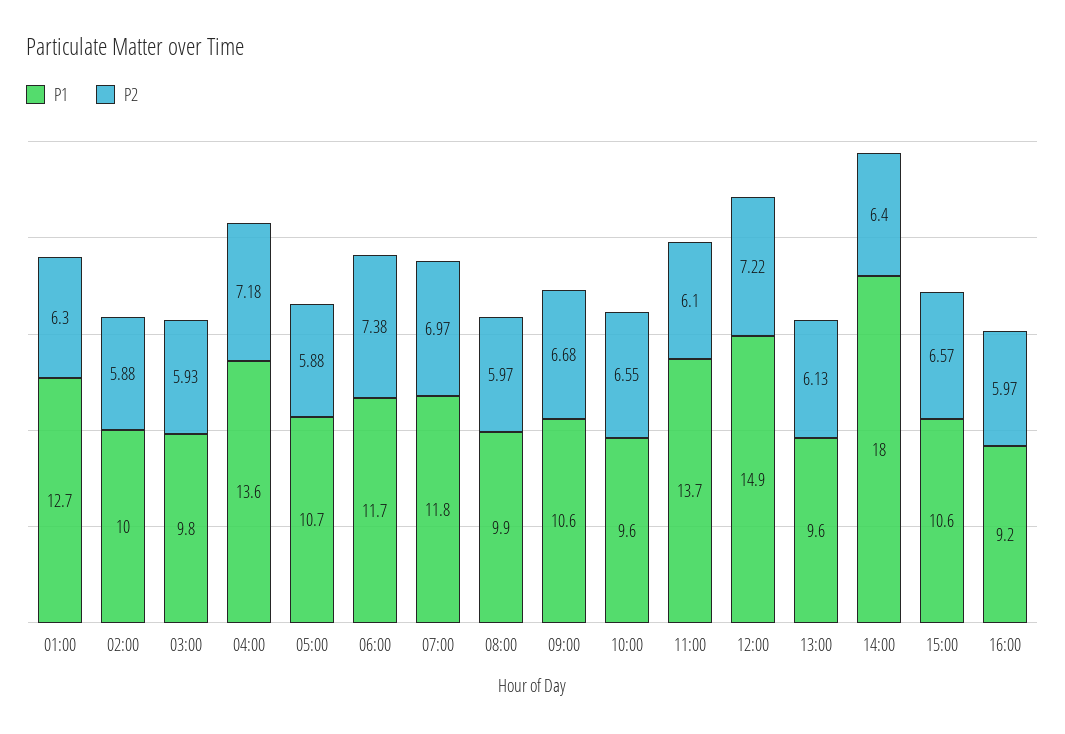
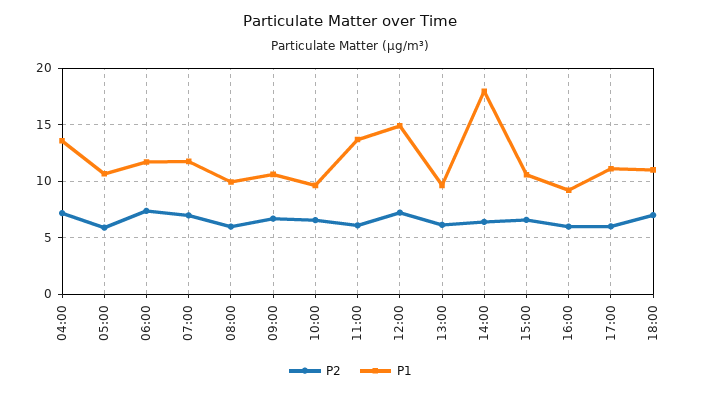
P1, 01:00: 12.7 -> none
P2, 01:00: 6.3 -> none
P1, 02:00: 10 -> none
P2, 02:00: 5.88 -> none
P1, 03:00: 9.8 -> none
P2, 03:00: 5.93 -> none
P2, 17:00: none -> 6
P1, 17:00: none -> 11
P2, 18:00: none -> 7
P1, 18:00: none -> 11

